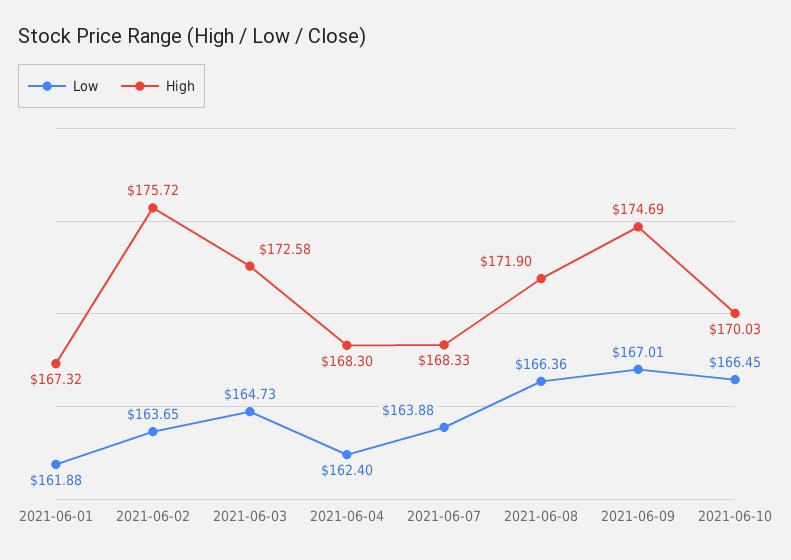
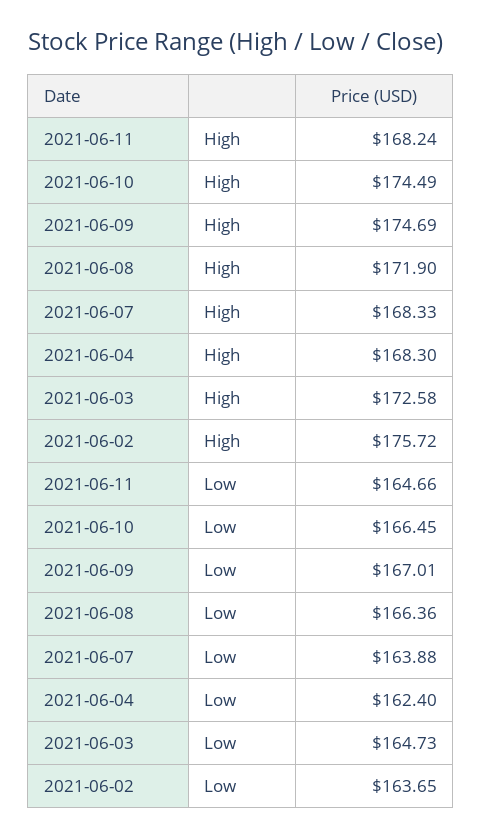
Low, 2021-06-01: 161.88 -> none
High, 2021-06-01: 167.32 -> none
High, 2021-06-10: 170.03 -> 174.49
High, 2021-06-11: none -> 168.24
Low, 2021-06-11: none -> 164.66

